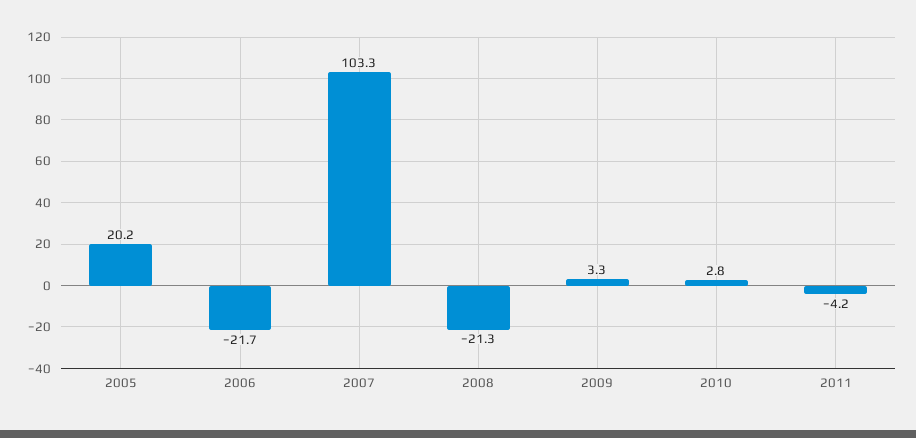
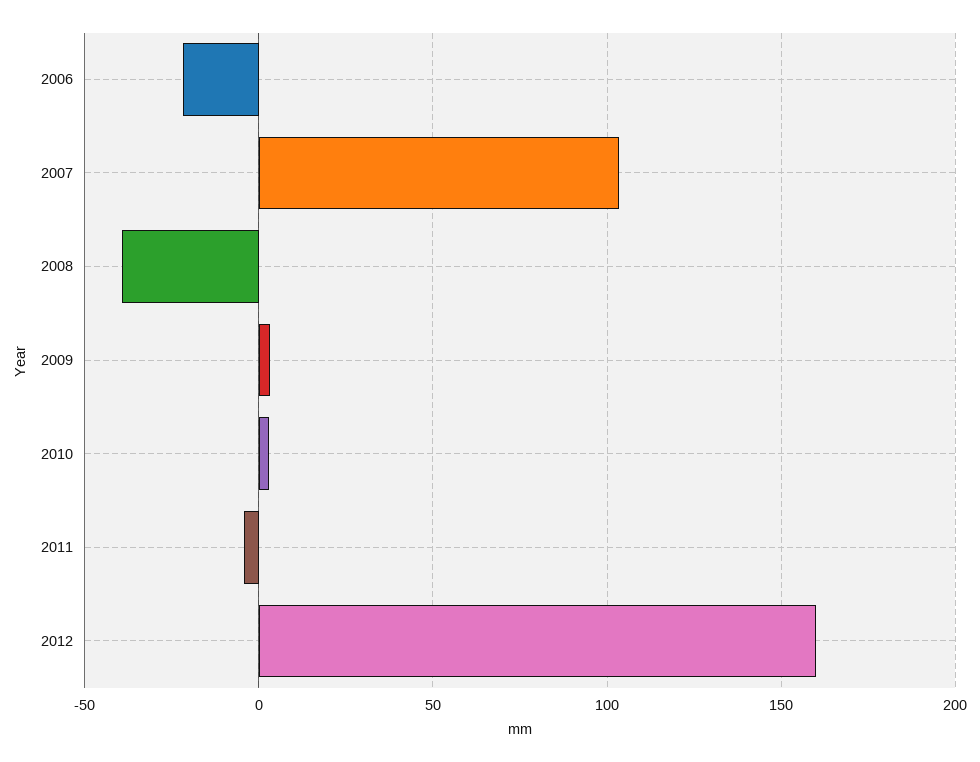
2005: 20.2 -> none
2008: -21.3 -> -40
2012: none -> 160

